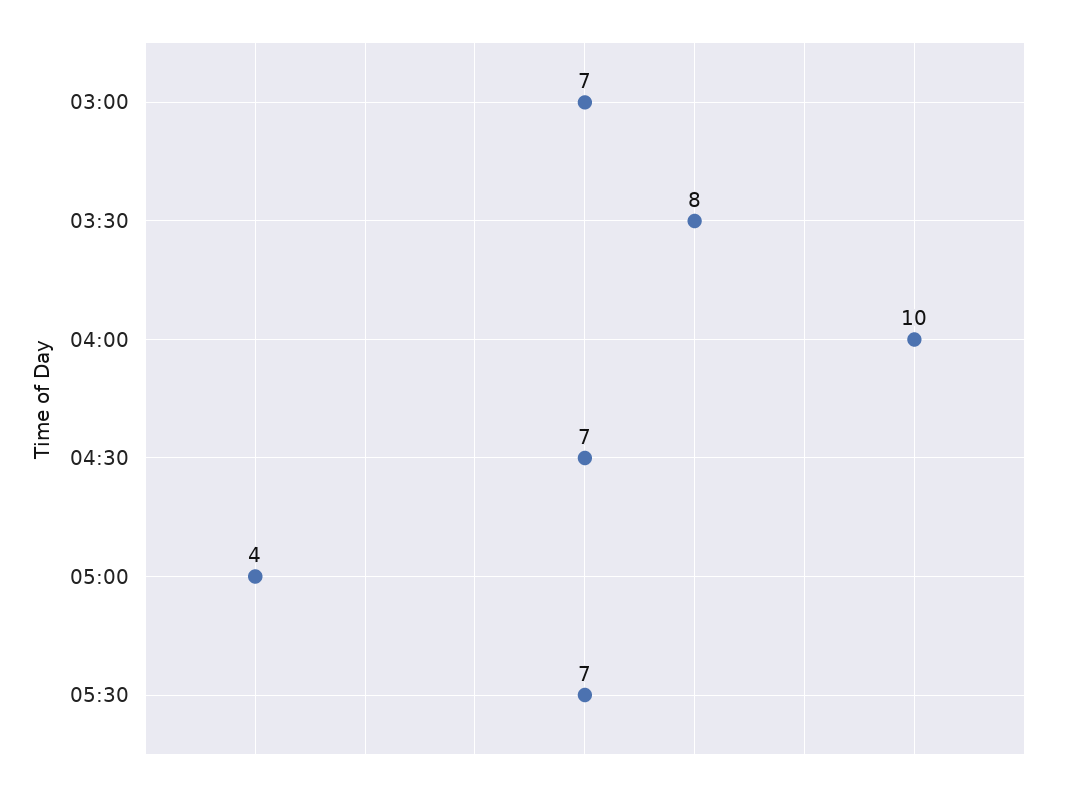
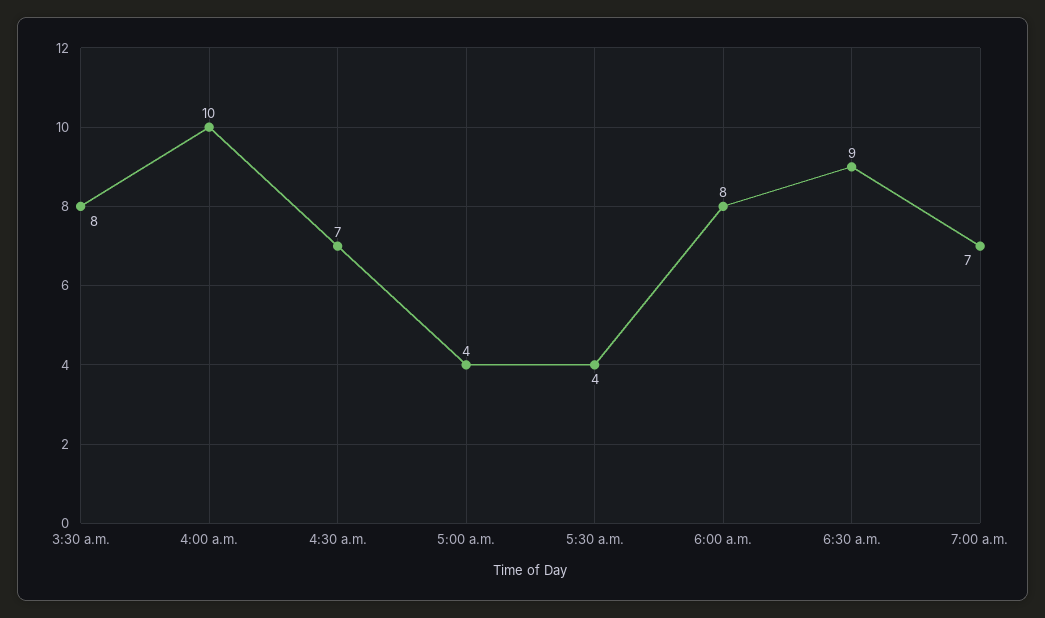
03:00: 7 -> none
05:30: 7 -> 4
6:00 a.m.: none -> 8
6:30 a.m.: none -> 9
7:00 a.m.: none -> 7

